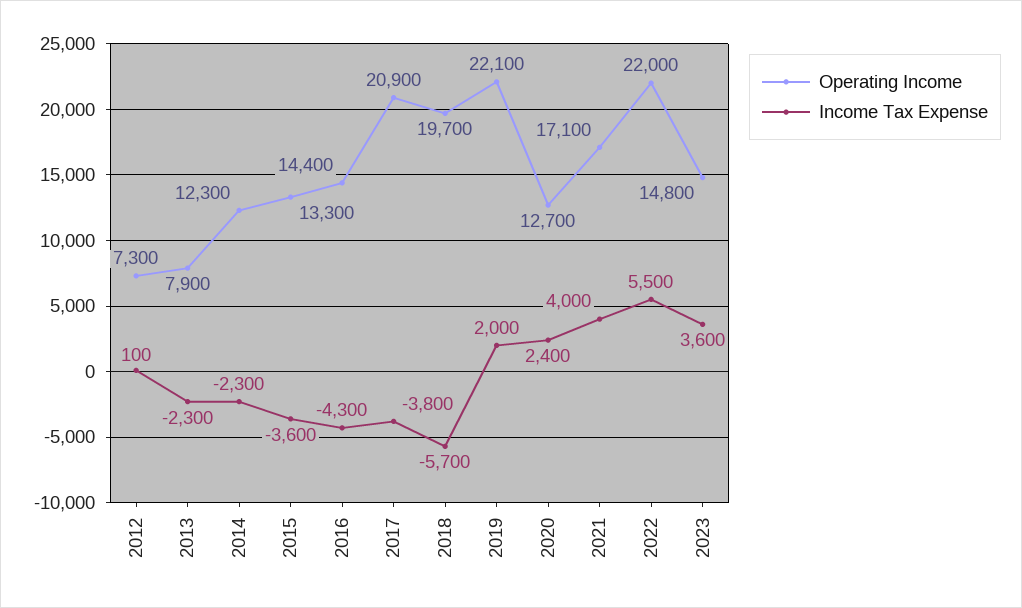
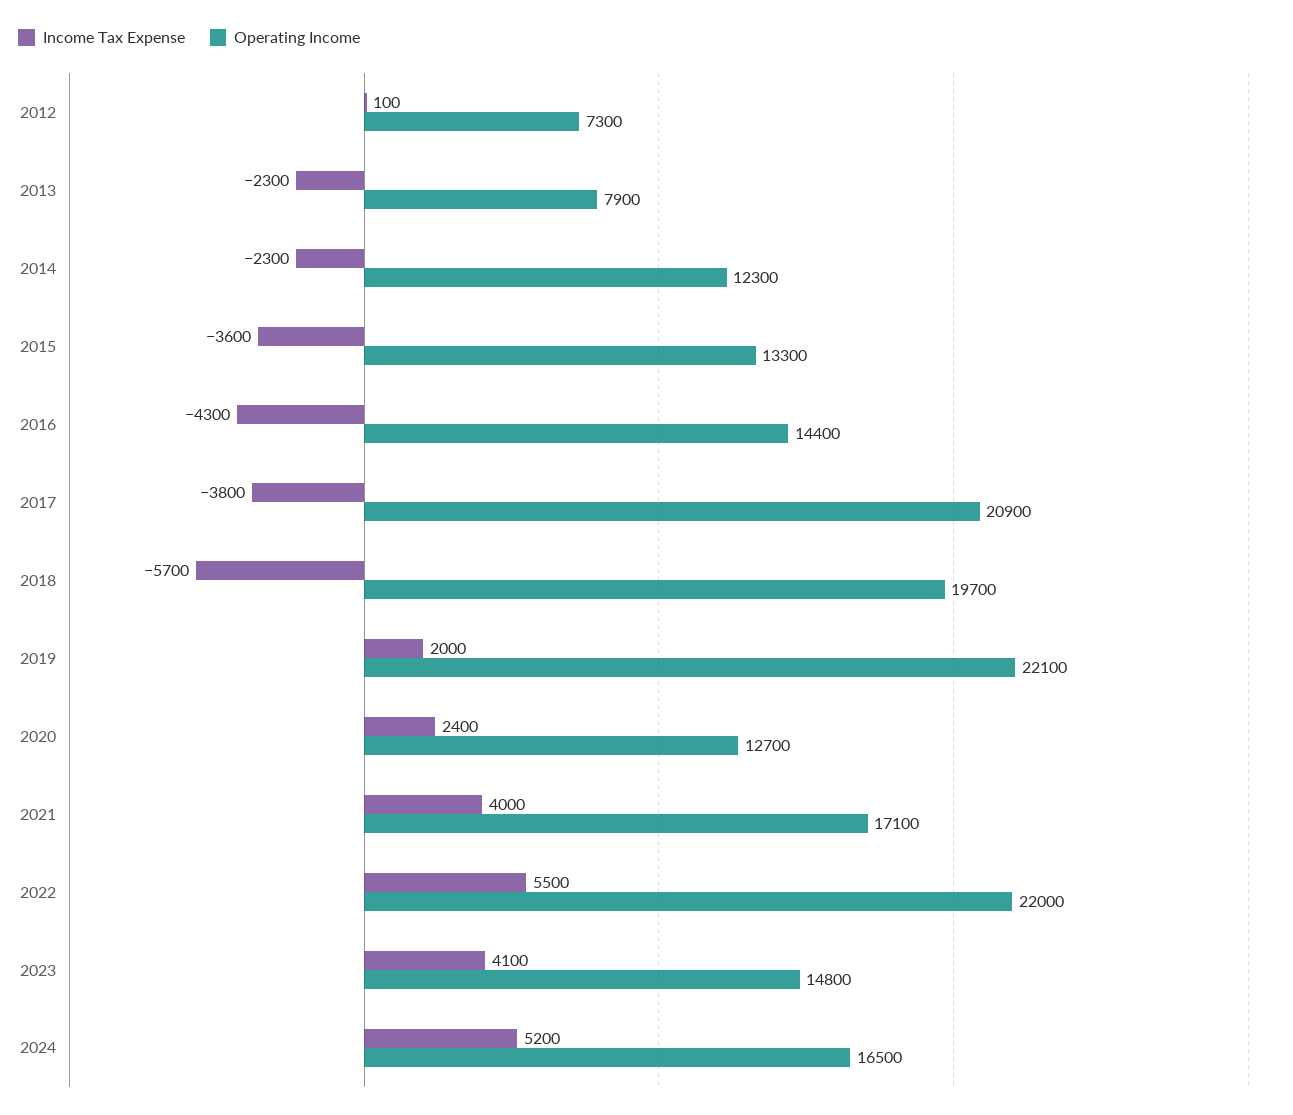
Income Tax Expense, 2023: 3600 -> 4100
Income Tax Expense, 2024: none -> 5200
Operating Income, 2024: none -> 16500

